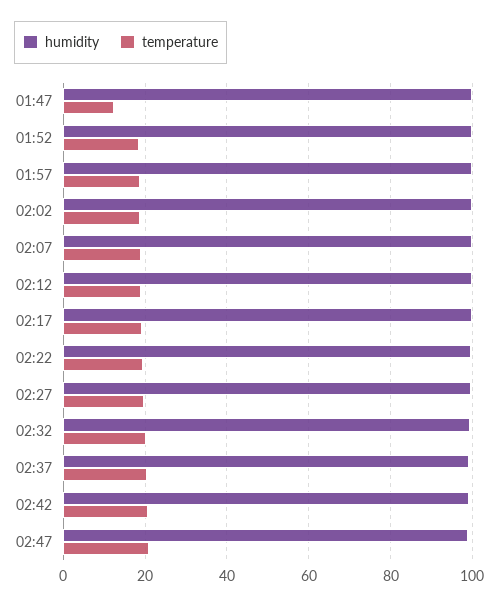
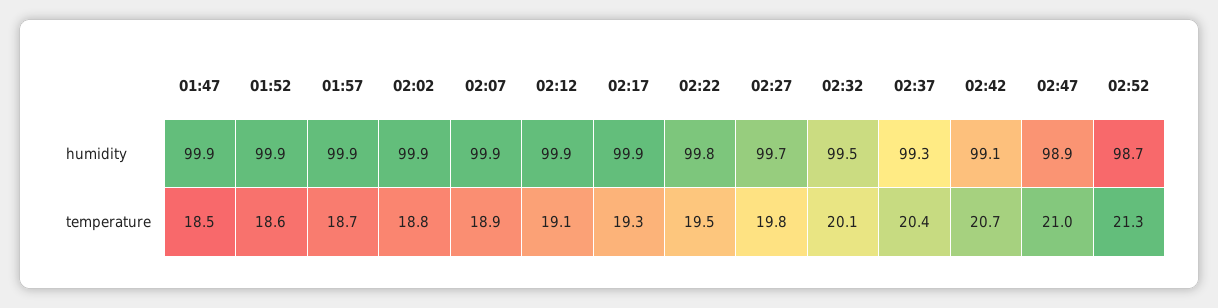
temperature, 01:47: 12 -> 18.5
humidity, 02:52: none -> 98.7
temperature, 02:52: none -> 21.3

